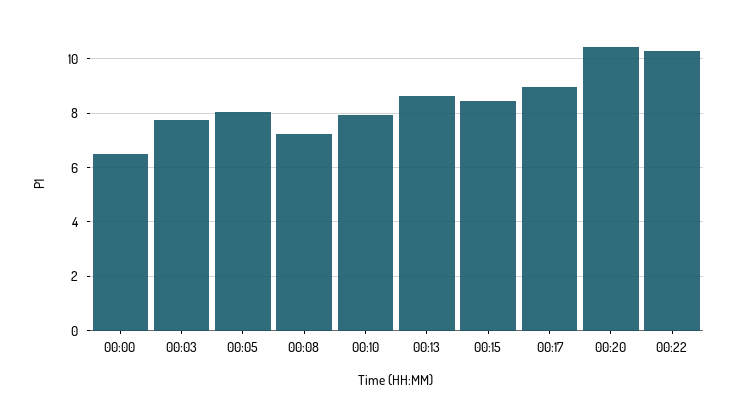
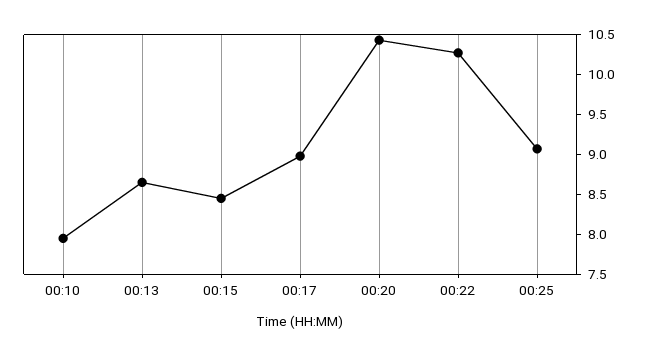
00:00: 6.5 -> none
00:03: 7.75 -> none
00:05: 8 -> none
00:08: 7.25 -> none
00:25: none -> 9

